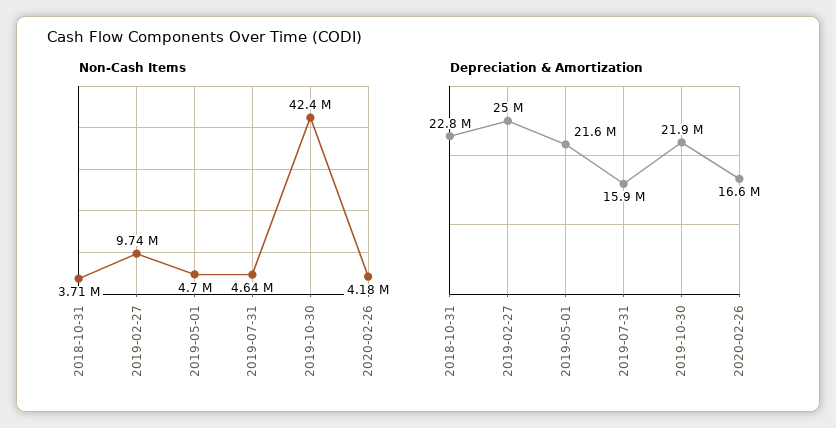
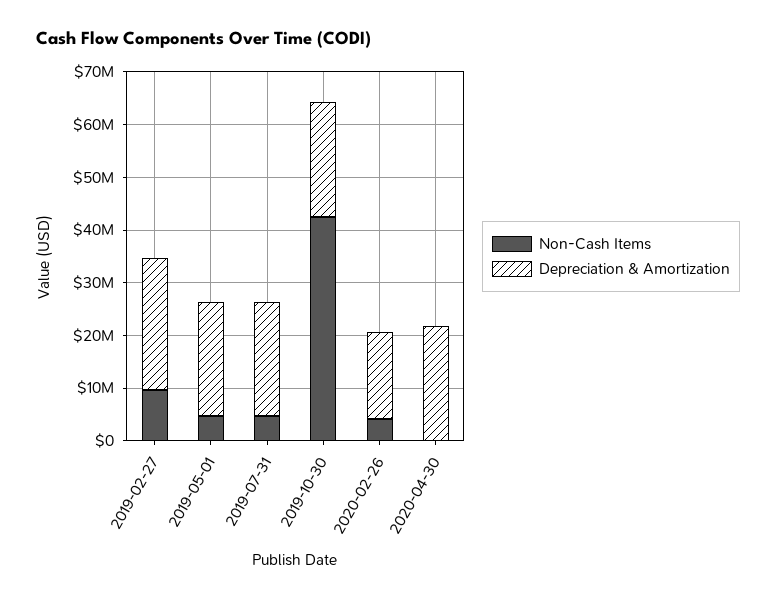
Non-Cash Items, 2018-10-31: 3710000 -> none
Depreciation & Amortization, 2018-10-31: 22800000 -> none
Depreciation & Amortization, 2019-07-31: 15900000 -> 22000000
Non-Cash Items, 2020-04-30: none -> 0
Depreciation & Amortization, 2020-04-30: none -> 22000000

